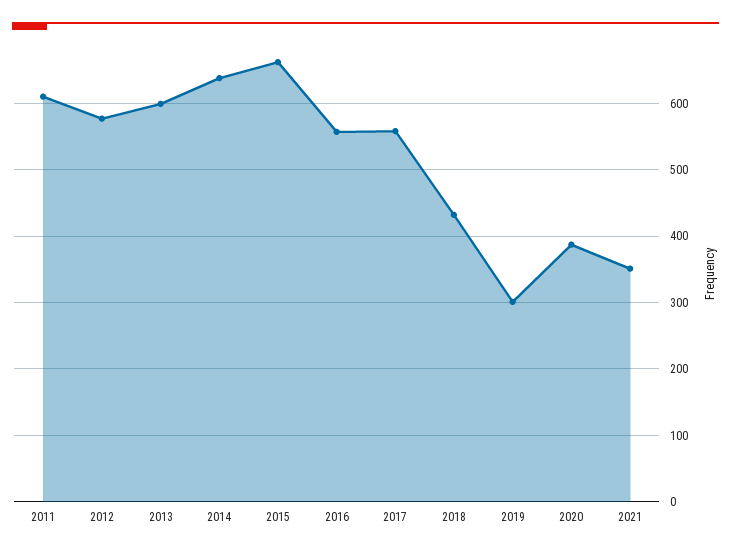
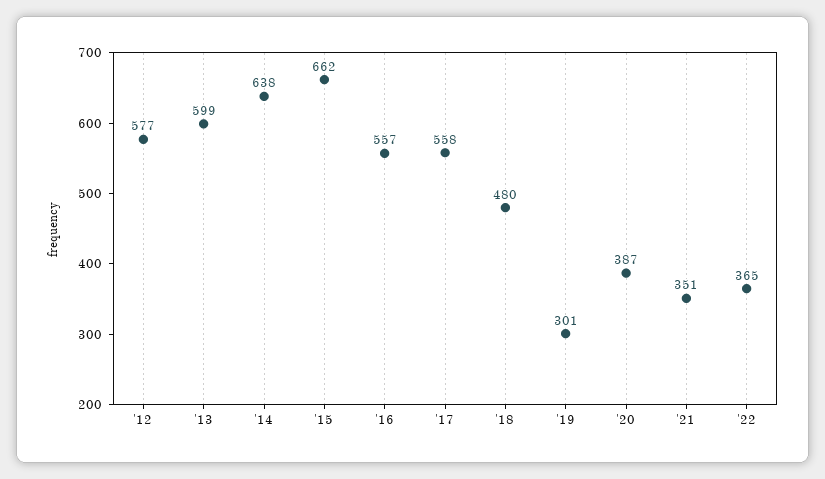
2011: 610 -> none
2018: 430 -> 480
'22: none -> 365

